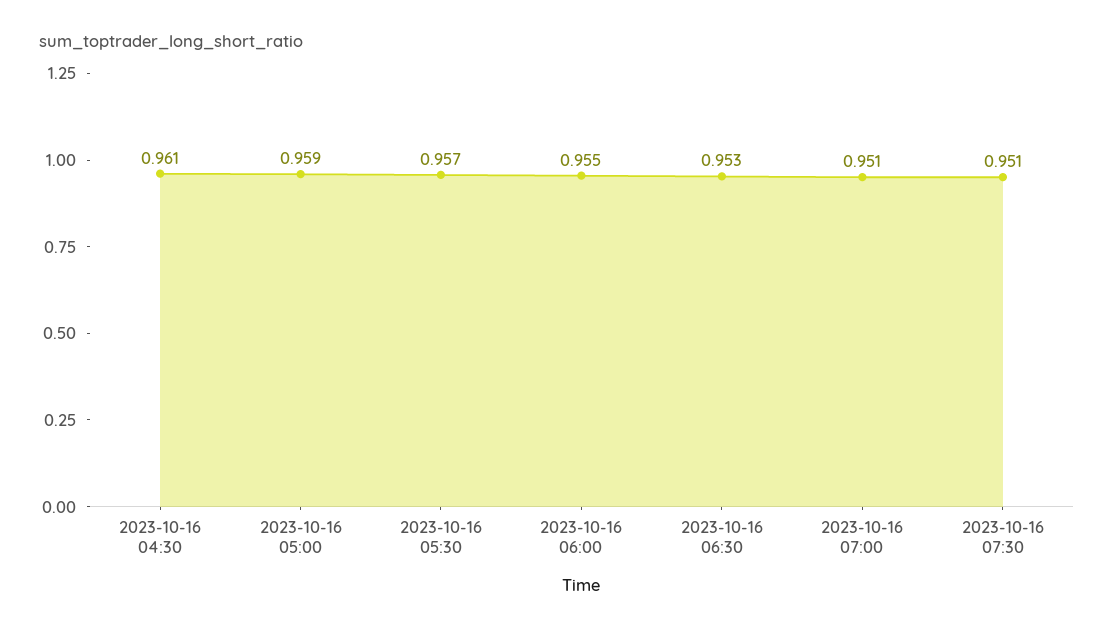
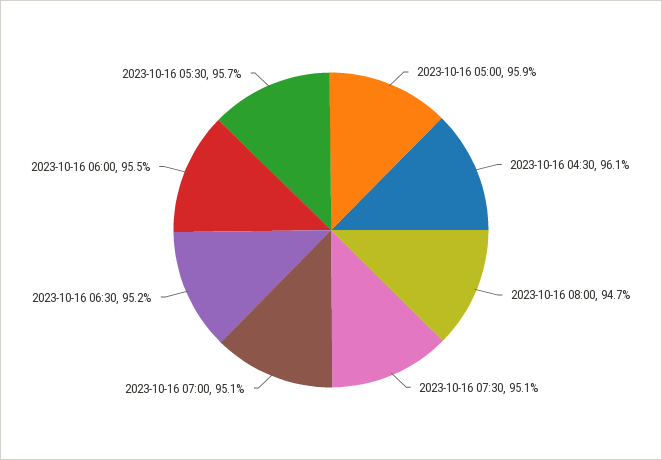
2023-10-16 06:30: 0.953 -> 0.952
2023-10-16 08:00: none -> 0.947

